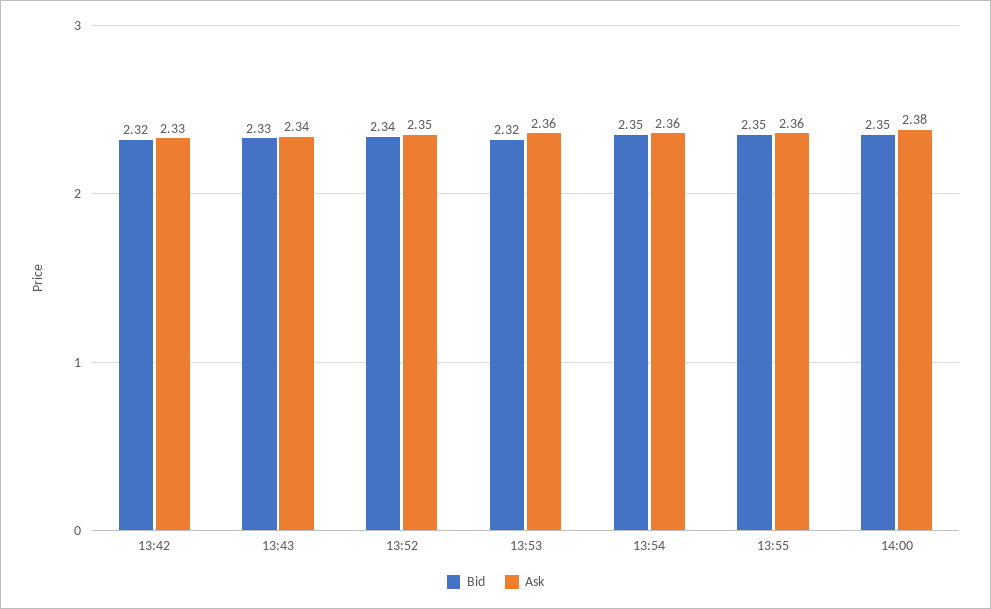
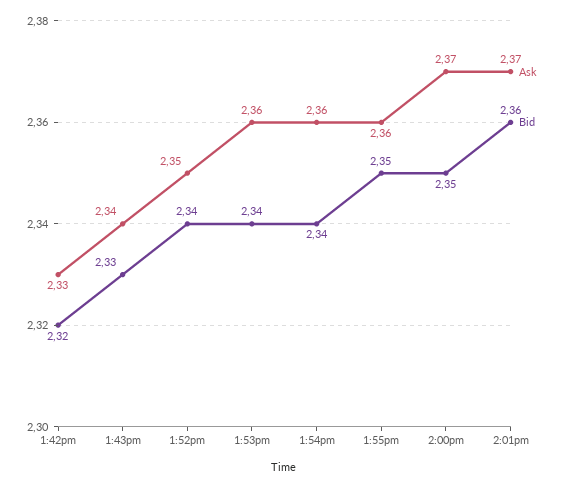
Bid, 13:53: 2.32 -> 2.34
Bid, 13:54: 2.35 -> 2.34
Ask, 14:00: 2.38 -> 2.37
Ask, 2:01pm: none -> 2.37
Bid, 2:01pm: none -> 2.36

